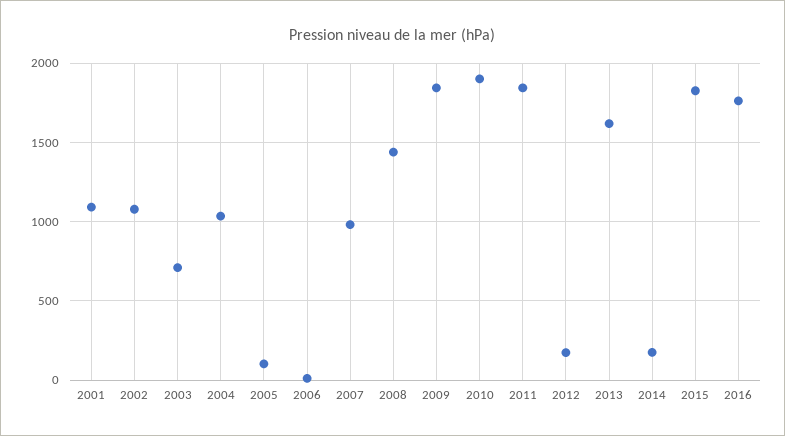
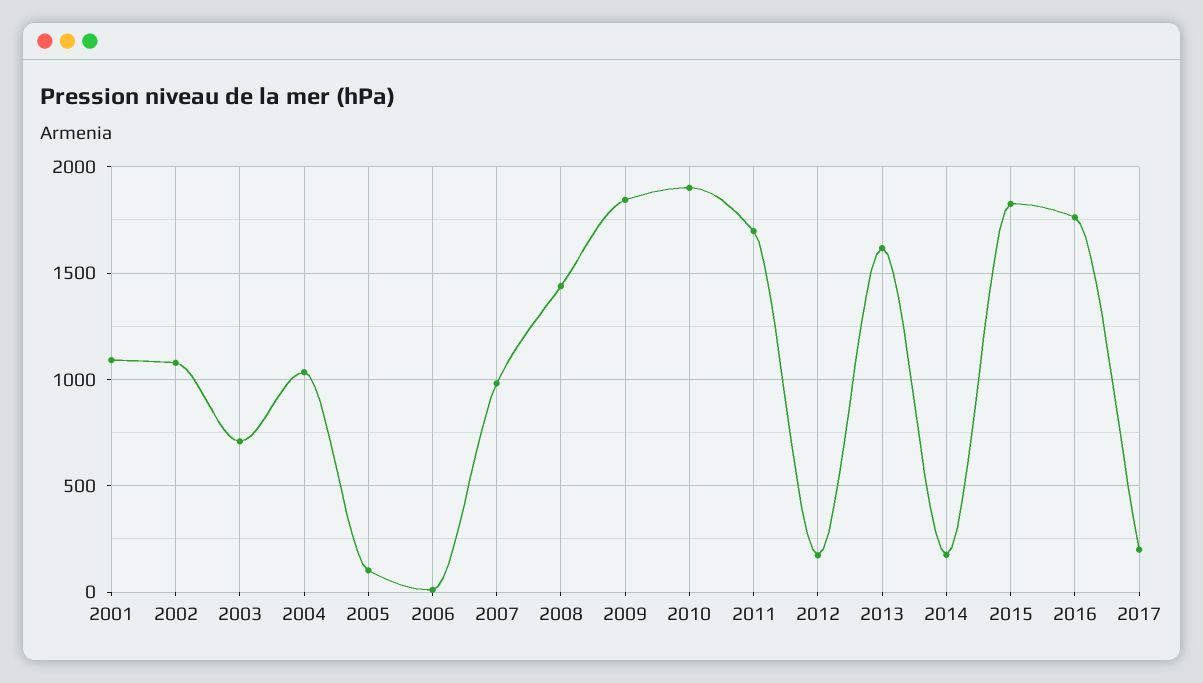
2011: 1850 -> 1700
2017: none -> 200

